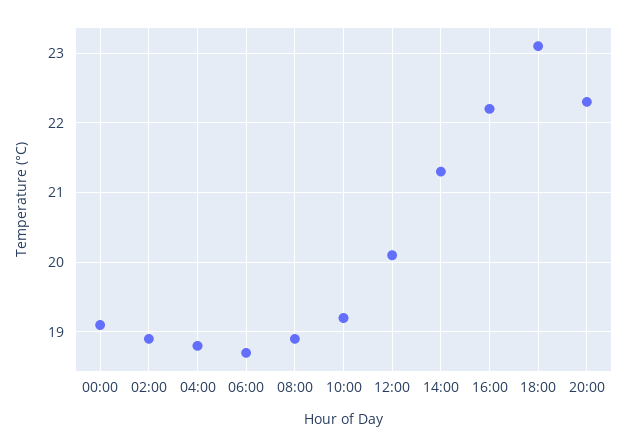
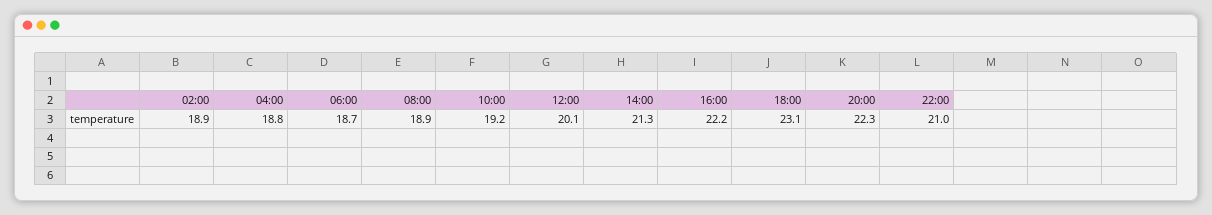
00:00: 19.1 -> none
22:00: none -> 21

